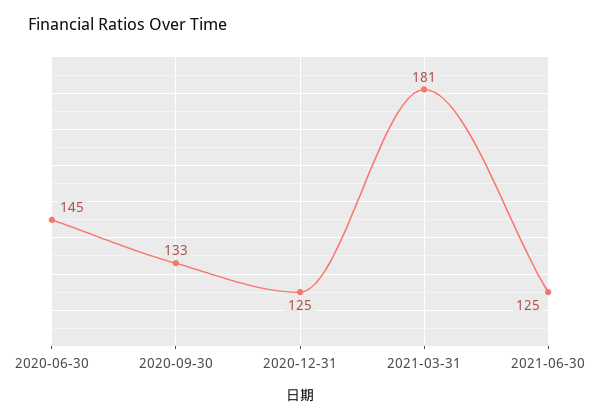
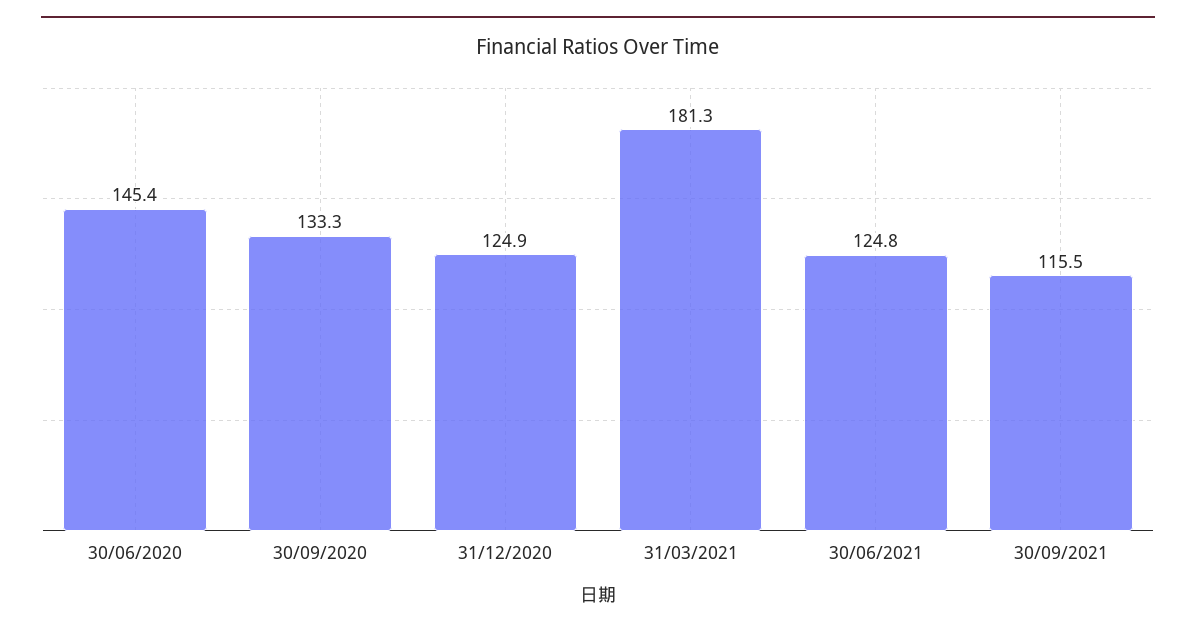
30/09/2021: none -> 115.5

